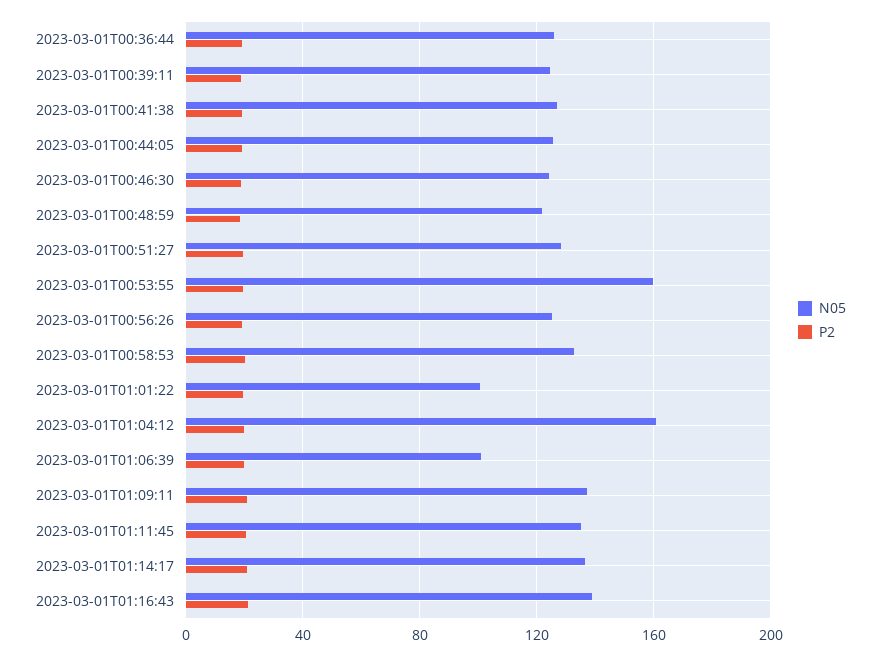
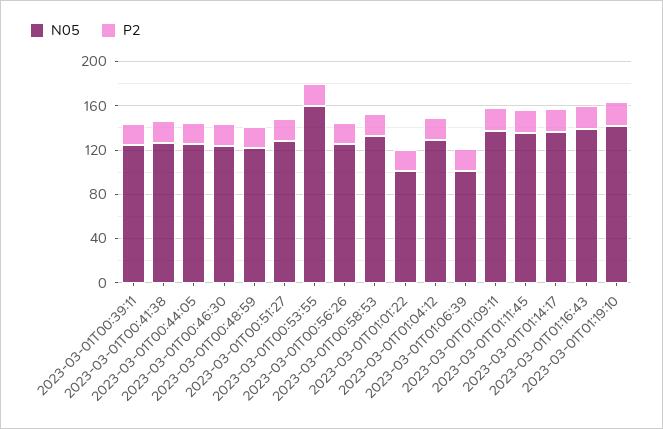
N05, 2023-03-01T00:36:44: 125 -> none
P2, 2023-03-01T00:36:44: 20 -> none
N05, 2023-03-01T01:04:12: 160 -> 130
N05, 2023-03-01T01:19:10: none -> 140
P2, 2023-03-01T01:19:10: none -> 20

